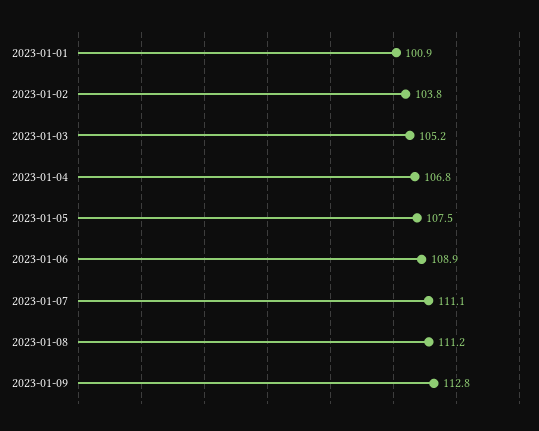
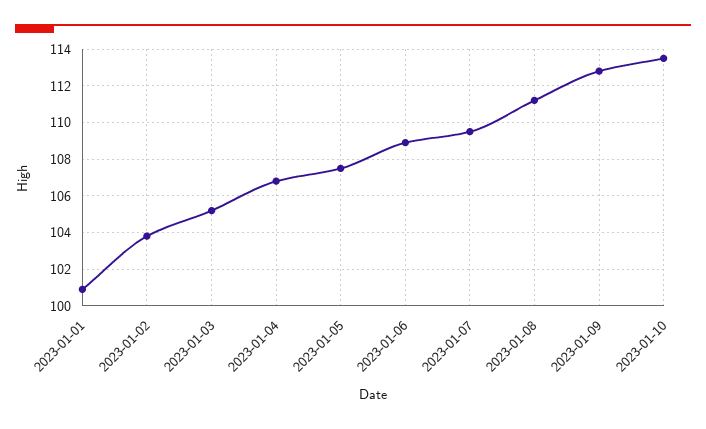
2023-01-07: 111.1 -> 109.5
2023-01-10: none -> 113.5

